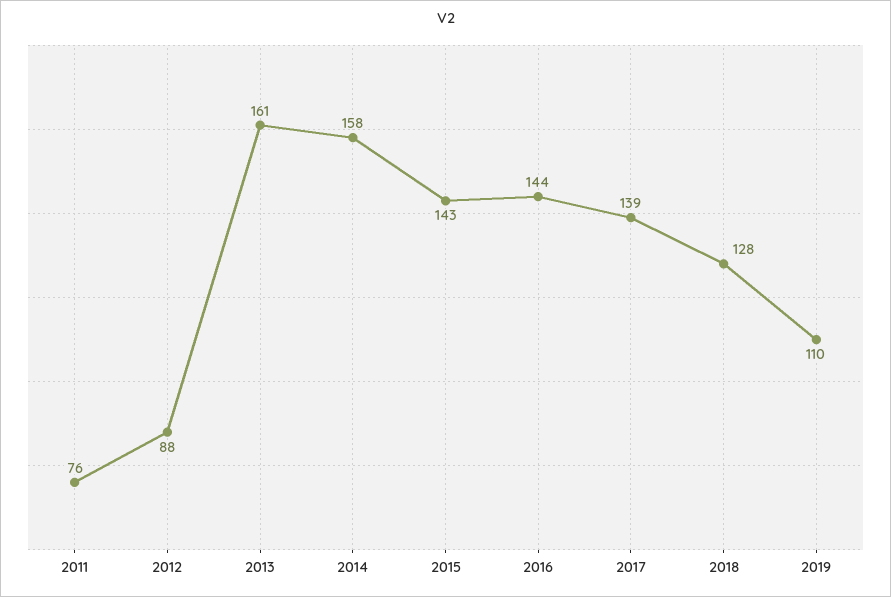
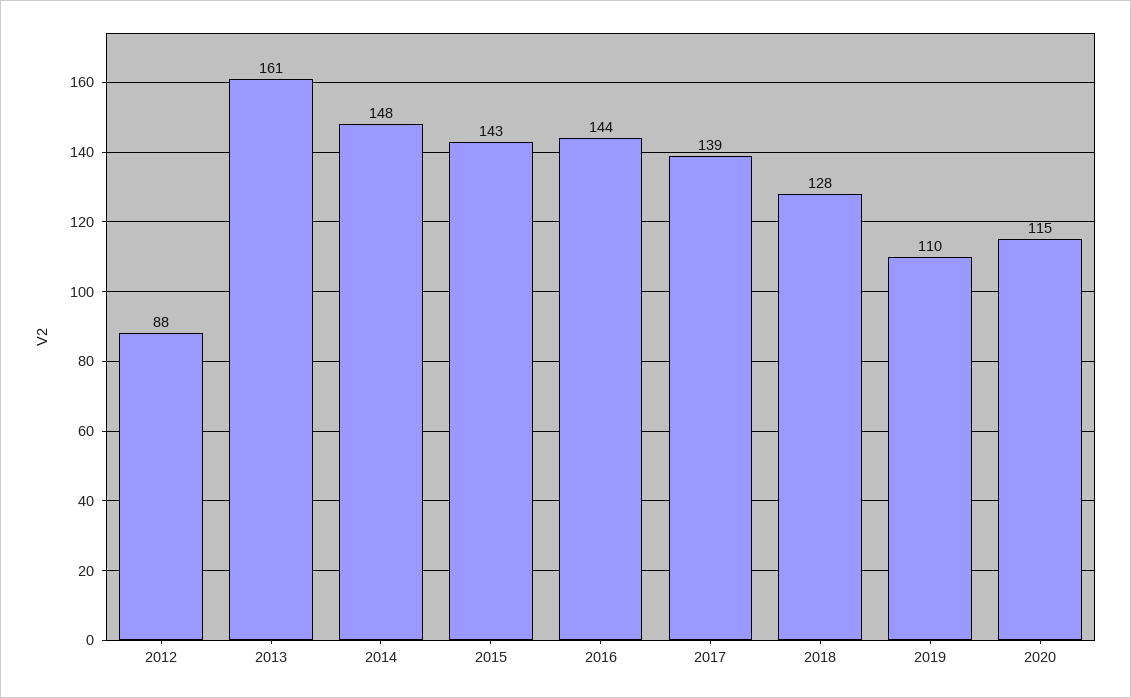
2011: 76 -> none
2014: 158 -> 148
2020: none -> 115

